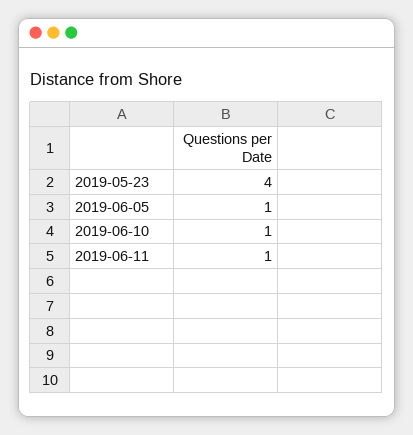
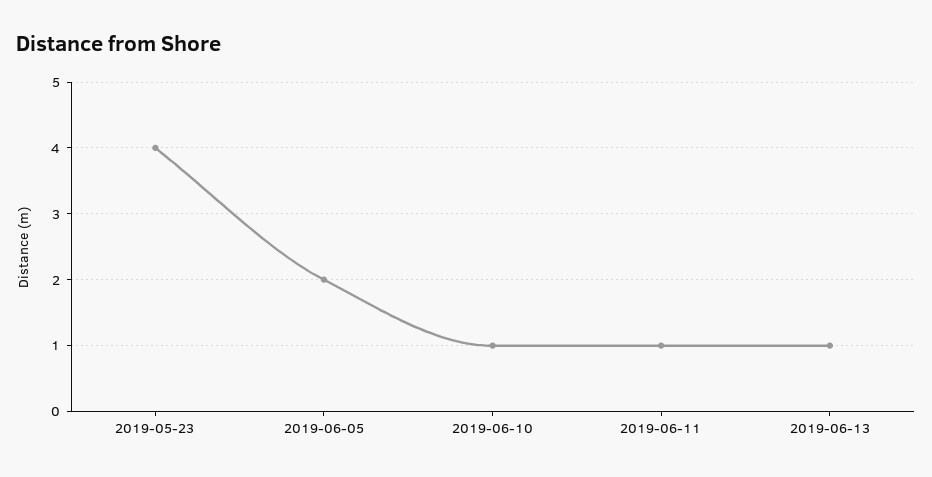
2019-06-05: 1 -> 2
2019-06-13: none -> 1

